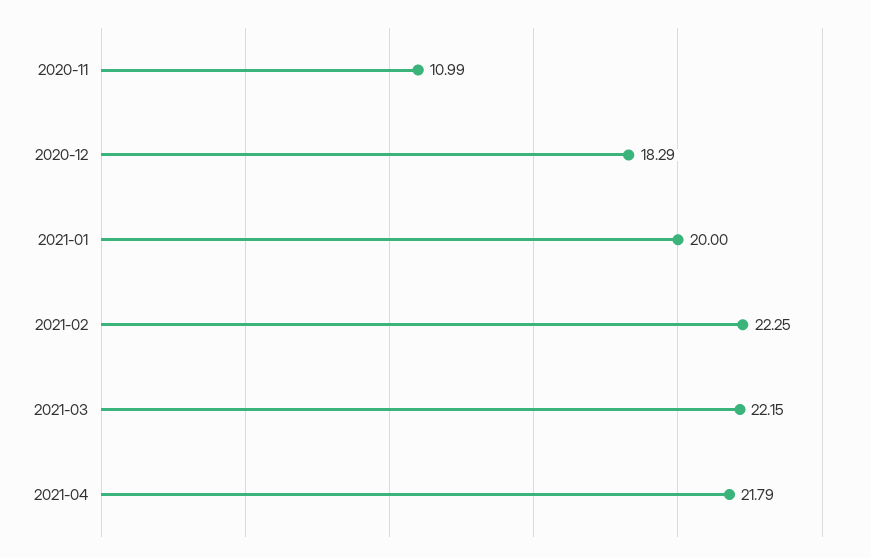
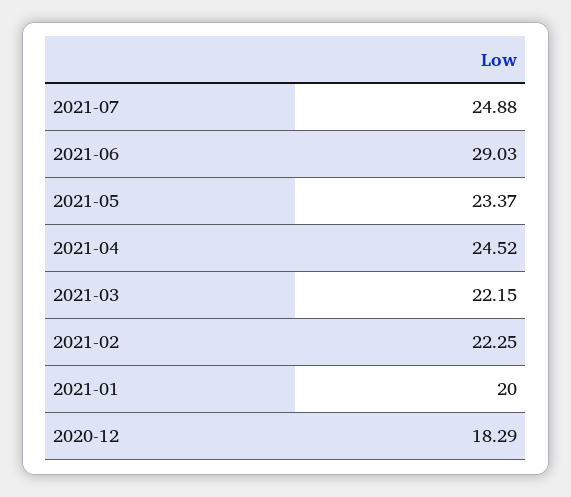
2020-11: 10.99 -> none
2021-04: 21.79 -> 24.52
2021-07: none -> 24.88
2021-06: none -> 29.03
2021-05: none -> 23.37

